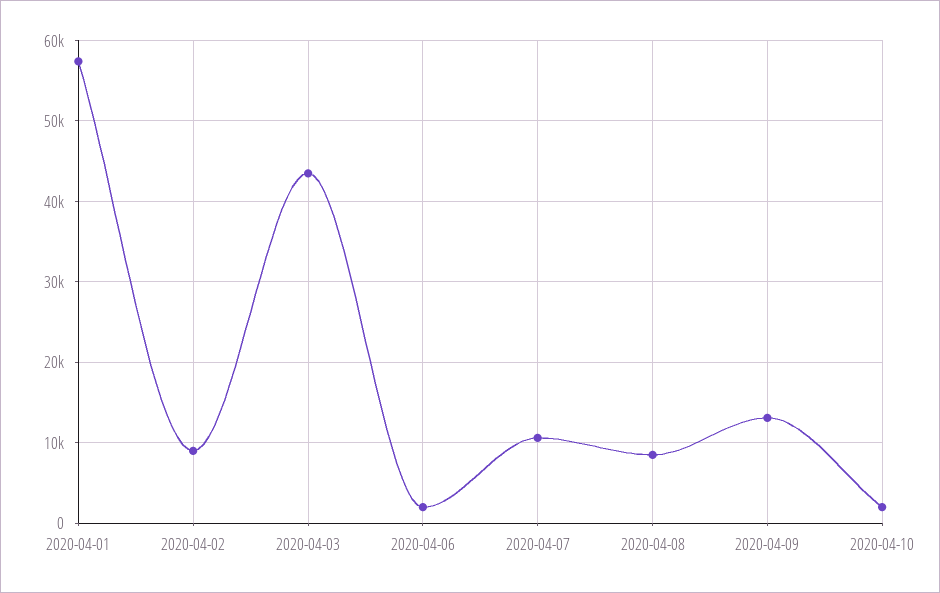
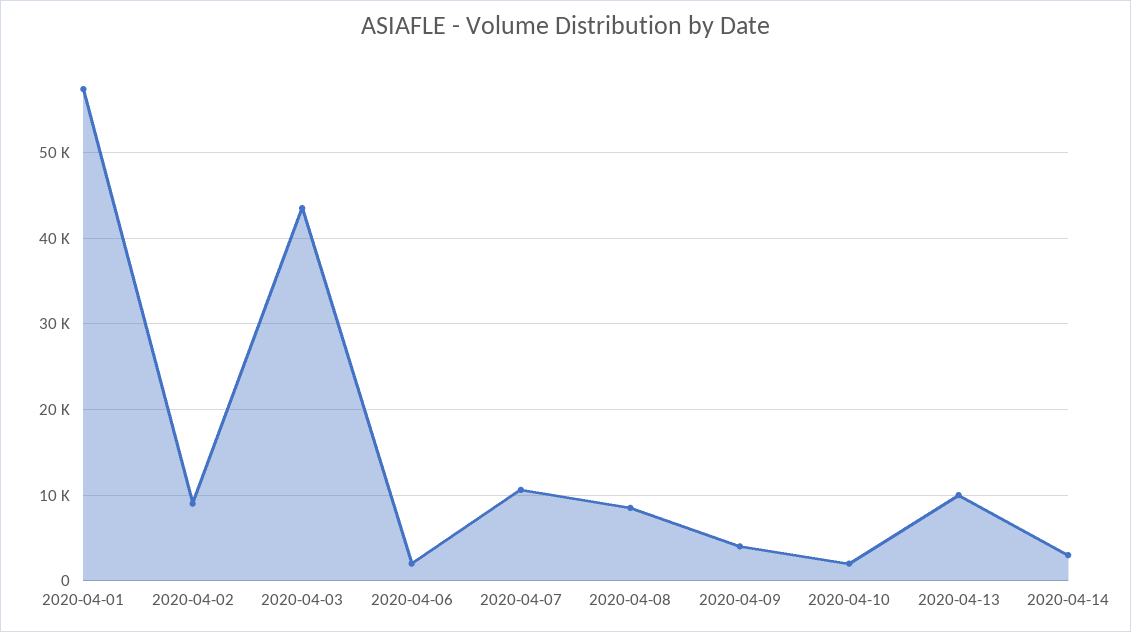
2020-04-09: 13000 -> 4000
2020-04-13: none -> 10000
2020-04-14: none -> 3000

